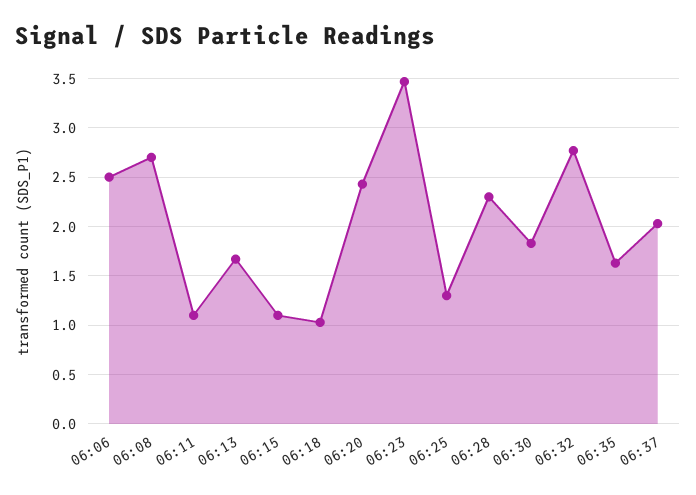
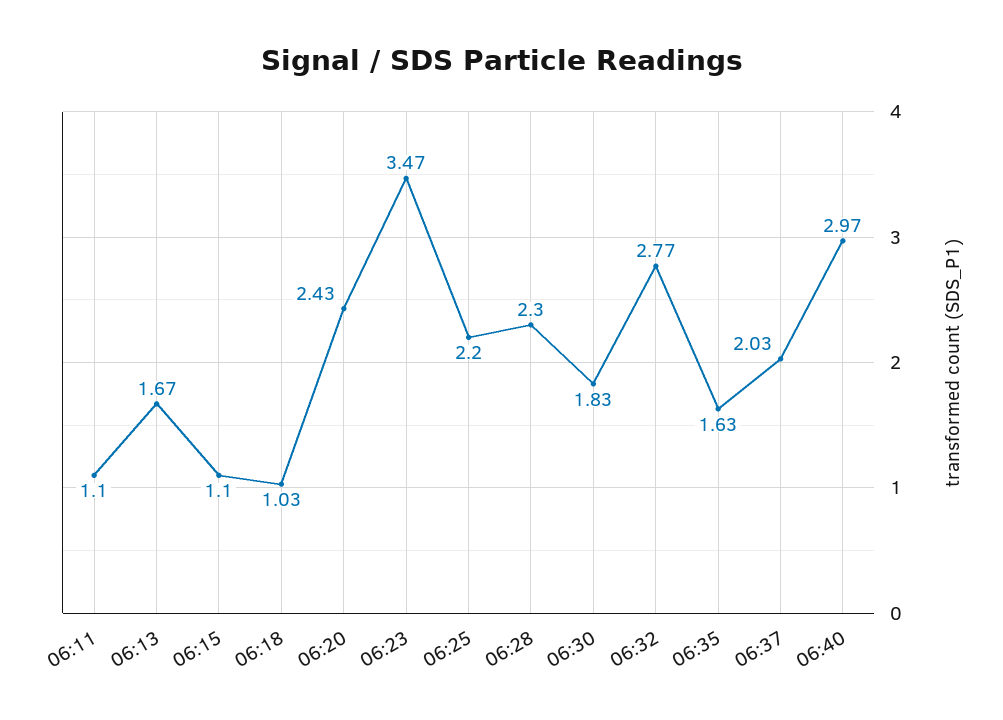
06:06: 2.5 -> none
06:08: 2.7 -> none
06:25: 1.3 -> 2.2
06:40: none -> 2.97

